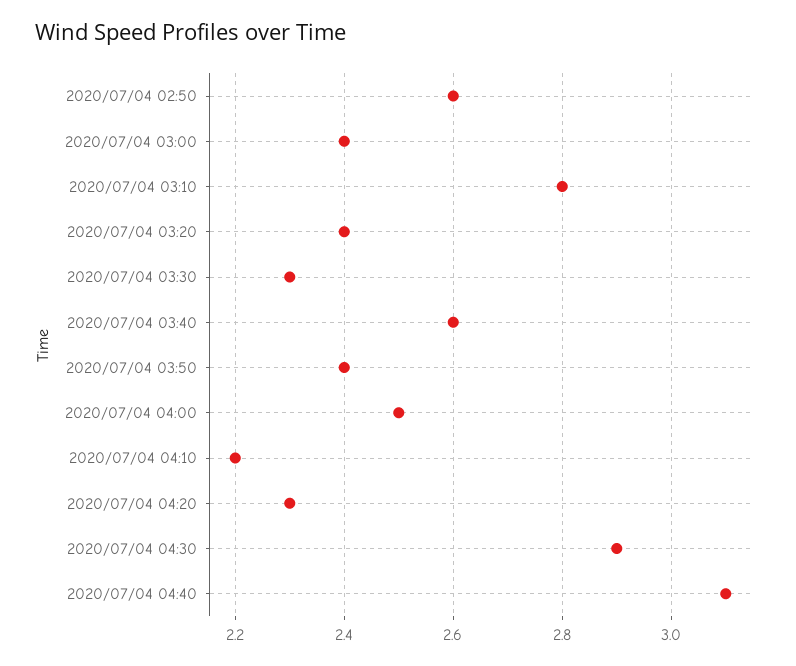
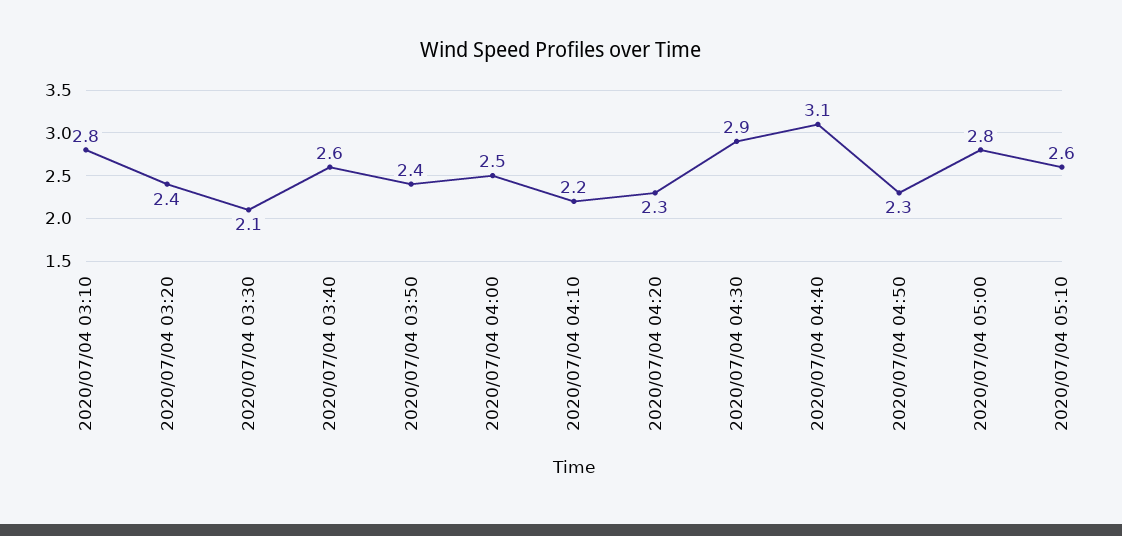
2020/07/04 02:50: 2.6 -> none
2020/07/04 03:00: 2.4 -> none
2020/07/04 03:30: 2.3 -> 2.1
2020/07/04 04:50: none -> 2.3
2020/07/04 05:00: none -> 2.8
2020/07/04 05:10: none -> 2.6

